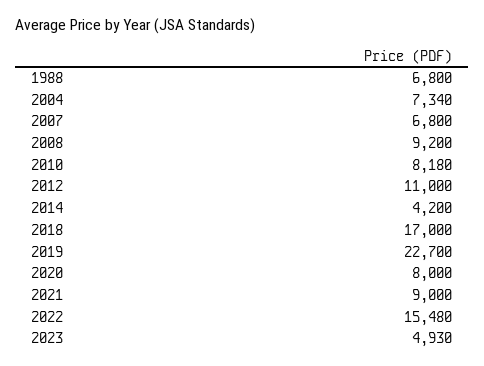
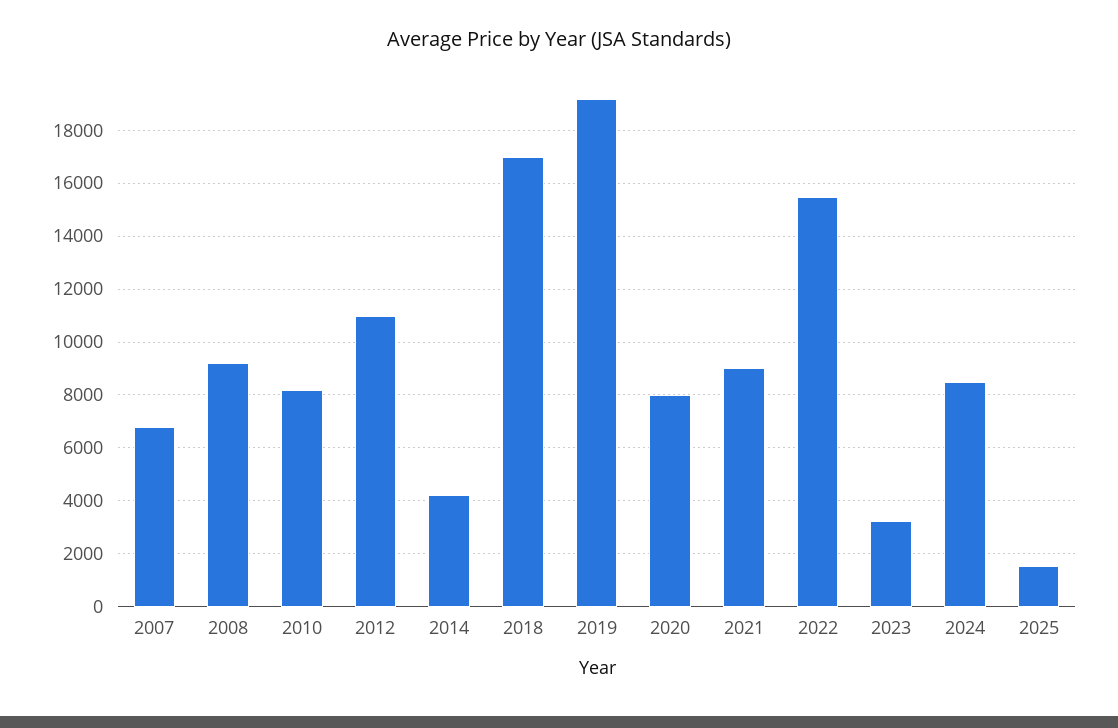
1988: 6800 -> none
2004: 7340 -> none
2019: 22700 -> 19250
2023: 4930 -> 3250
2024: none -> 8500
2025: none -> 1500

